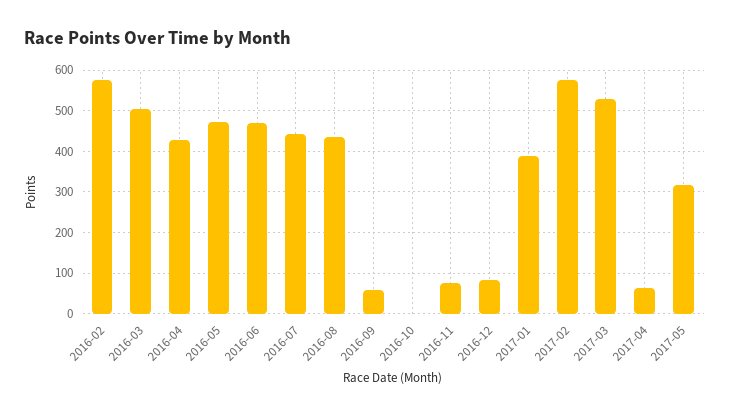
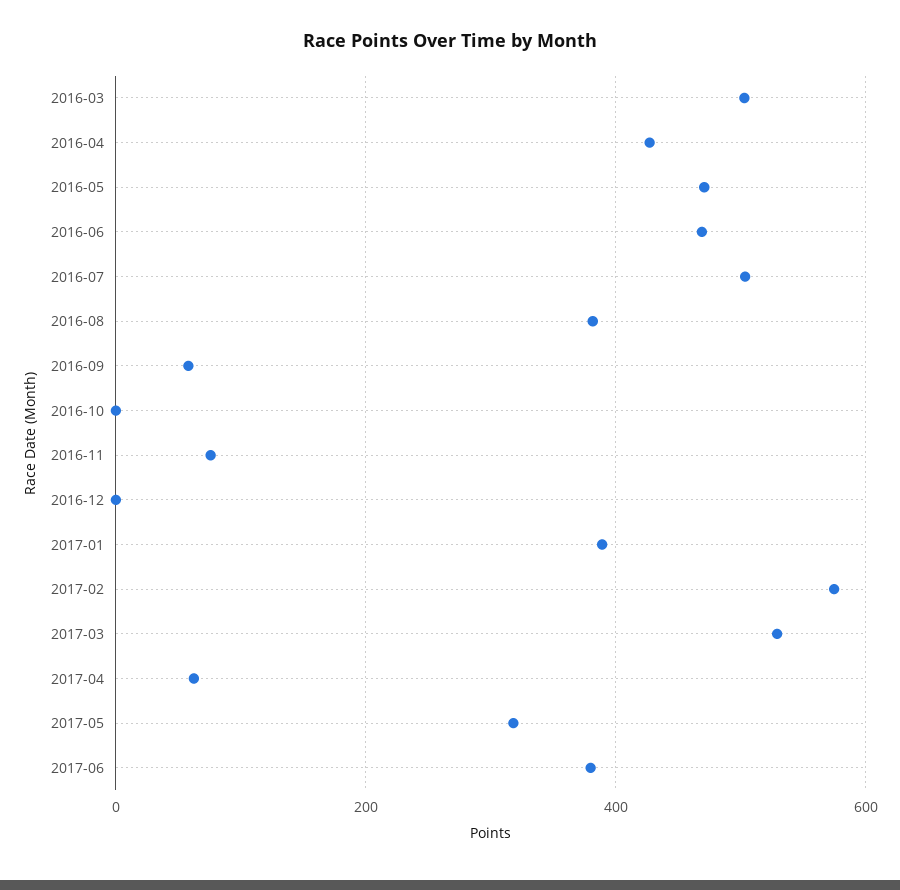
2016-02: 580 -> none
2016-07: 440 -> 500
2016-08: 440 -> 380
2016-12: 80 -> 0
2017-06: none -> 380

